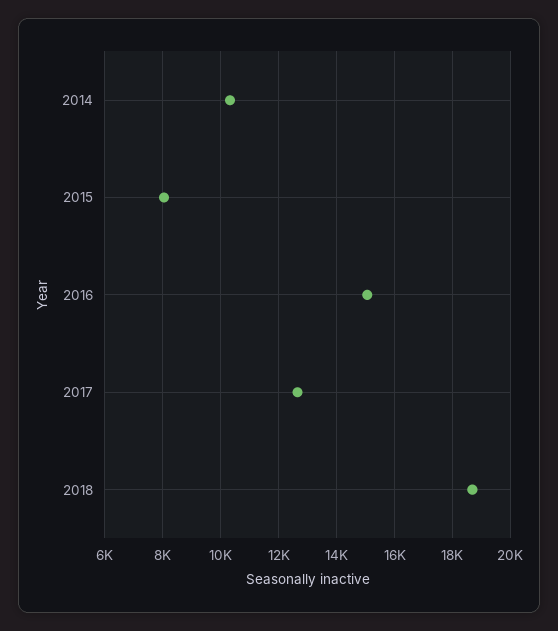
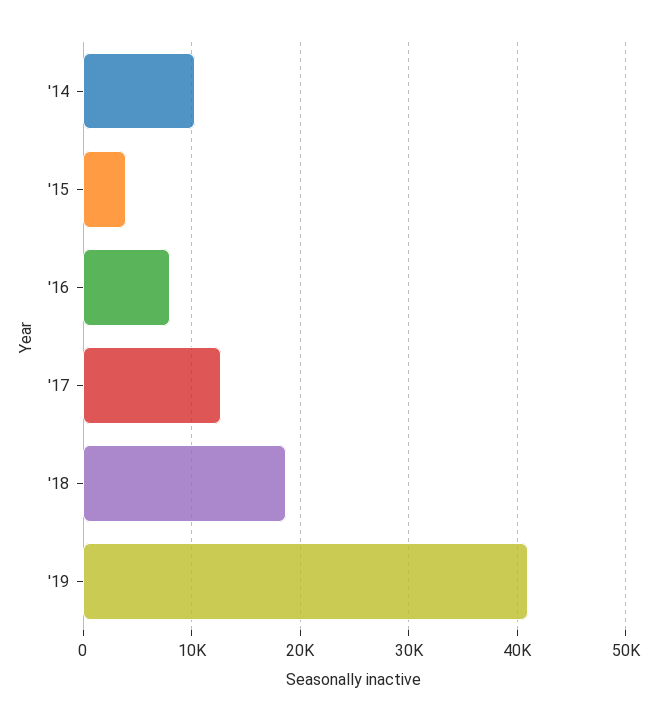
2015: 8000 -> 4000
2016: 15000 -> 8000
'19: none -> 41000

